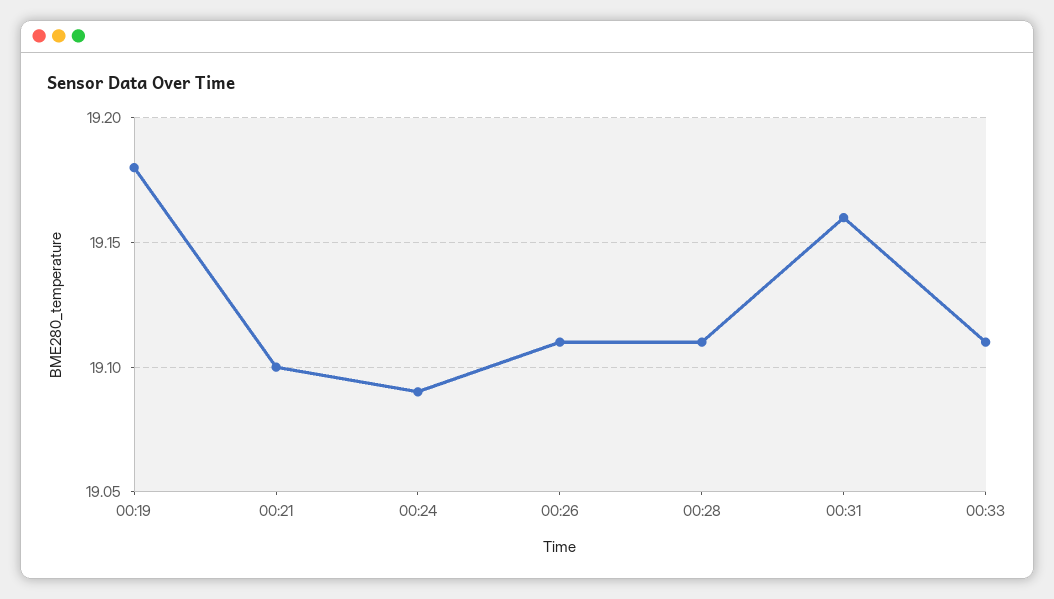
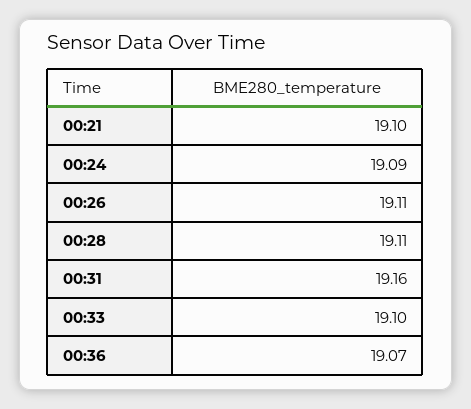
00:19: 19.18 -> none
00:33: 19.11 -> 19.1
00:36: none -> 19.07

